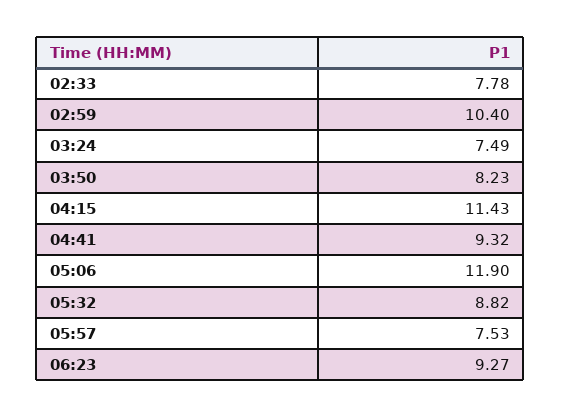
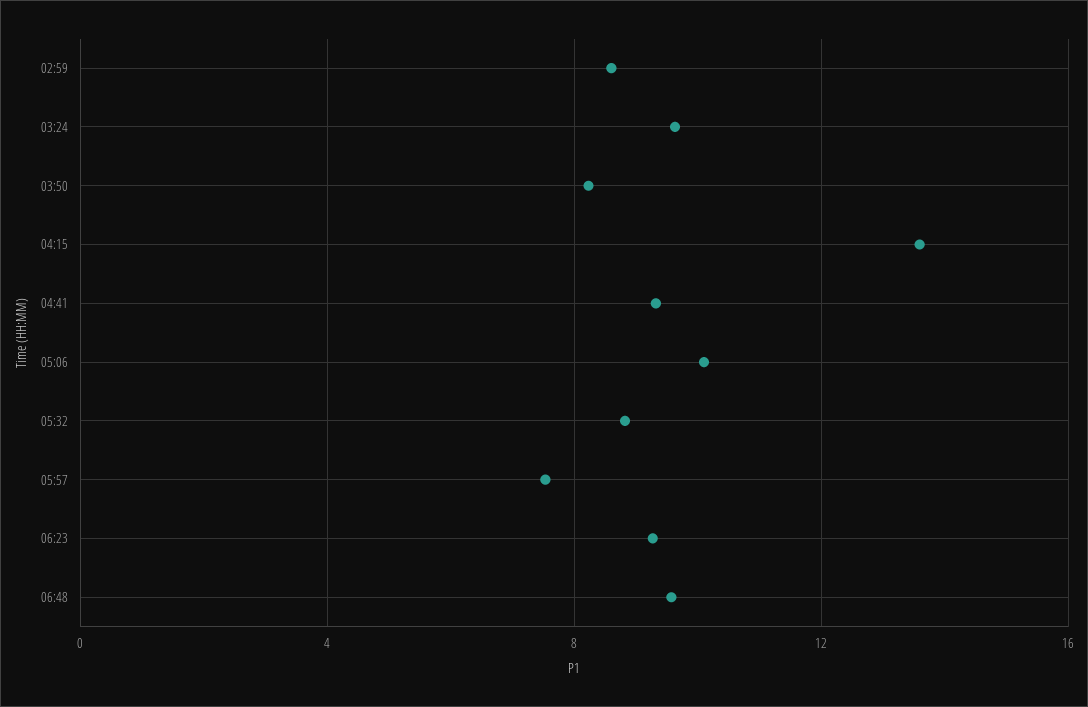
02:33: 7.78 -> none
02:59: 10.4 -> 8.5
03:24: 7.49 -> 9.5
04:15: 11.43 -> 13.5
05:06: 11.9 -> 10
06:48: none -> 9.5

